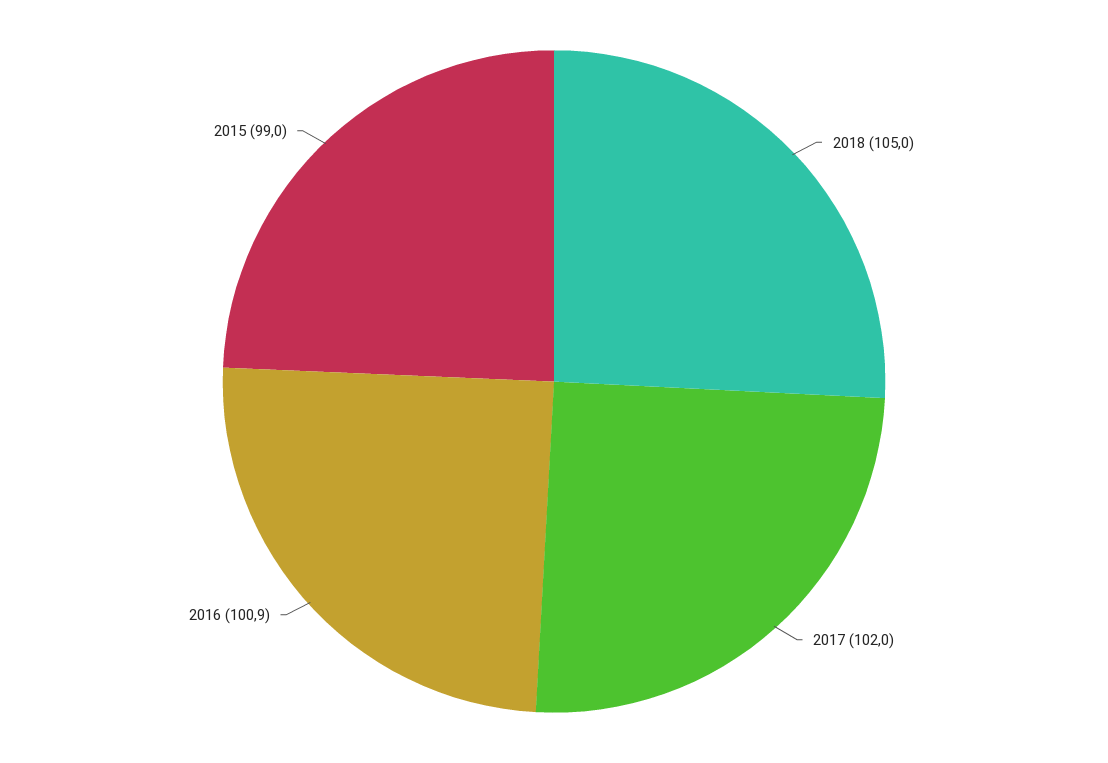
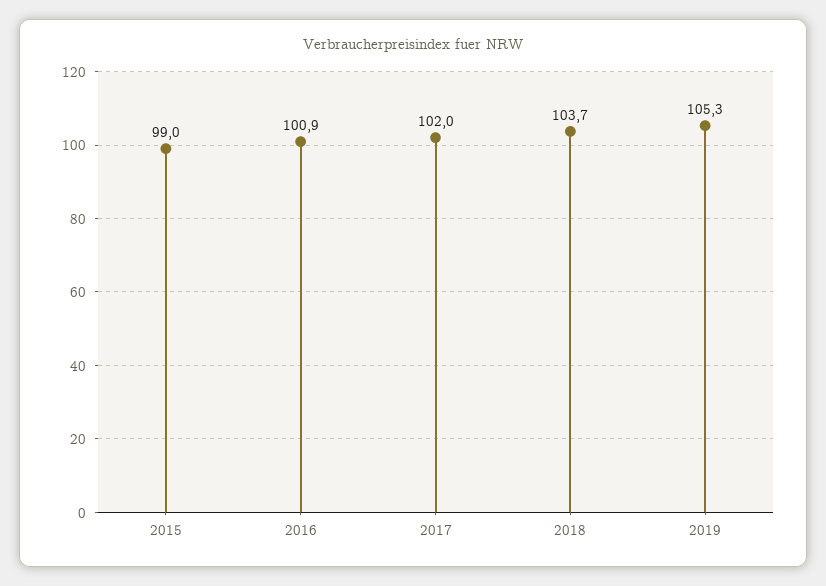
2018: 105 -> 103.7
2019: none -> 105.3

